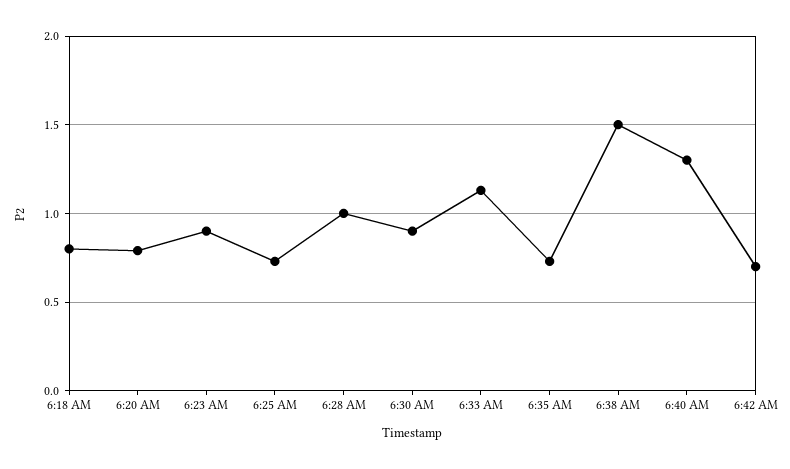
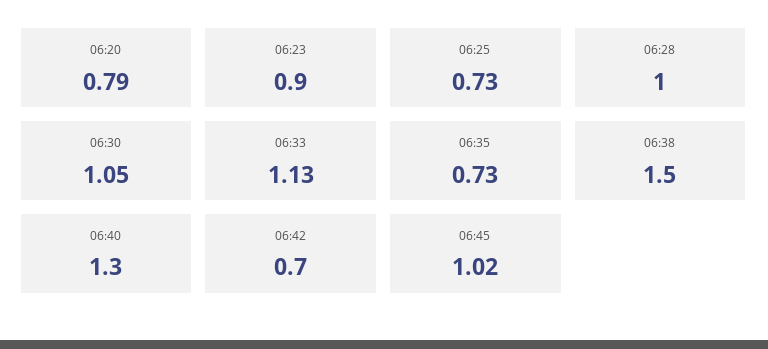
6:18 AM: 0.8 -> none
6:30 AM: 0.9 -> 1.05
06:45: none -> 1.02

